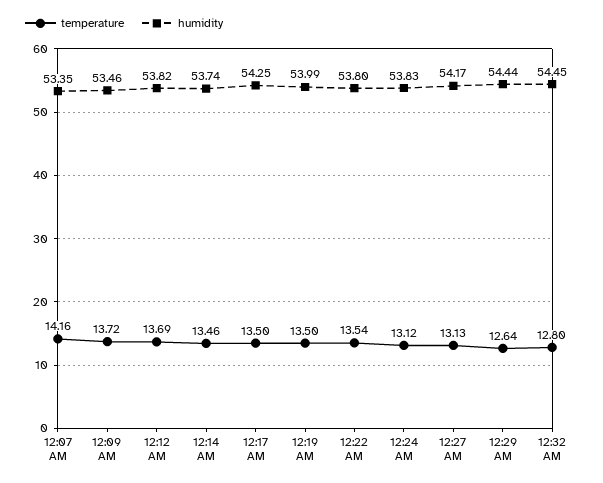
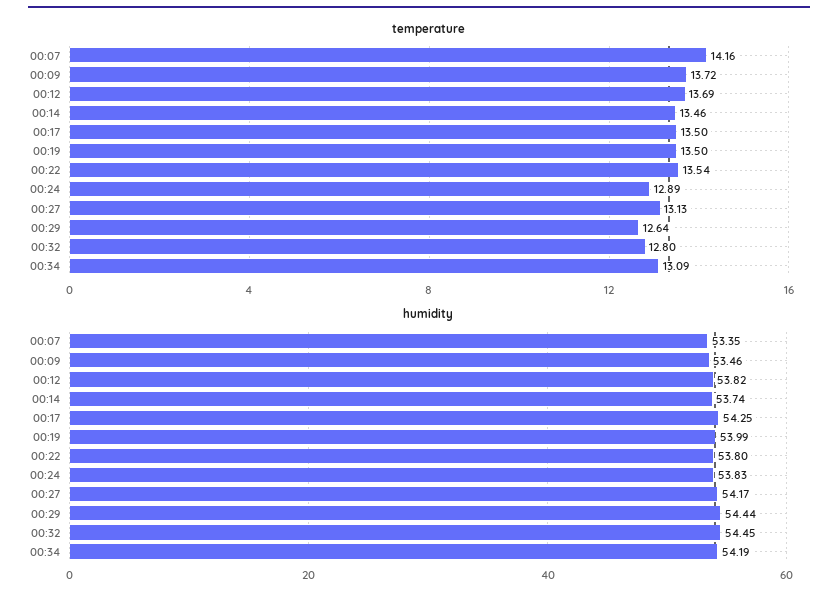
temperature, 12:24 AM: 13.12 -> 12.89
temperature, 00:34: none -> 13.09
humidity, 00:34: none -> 54.19

